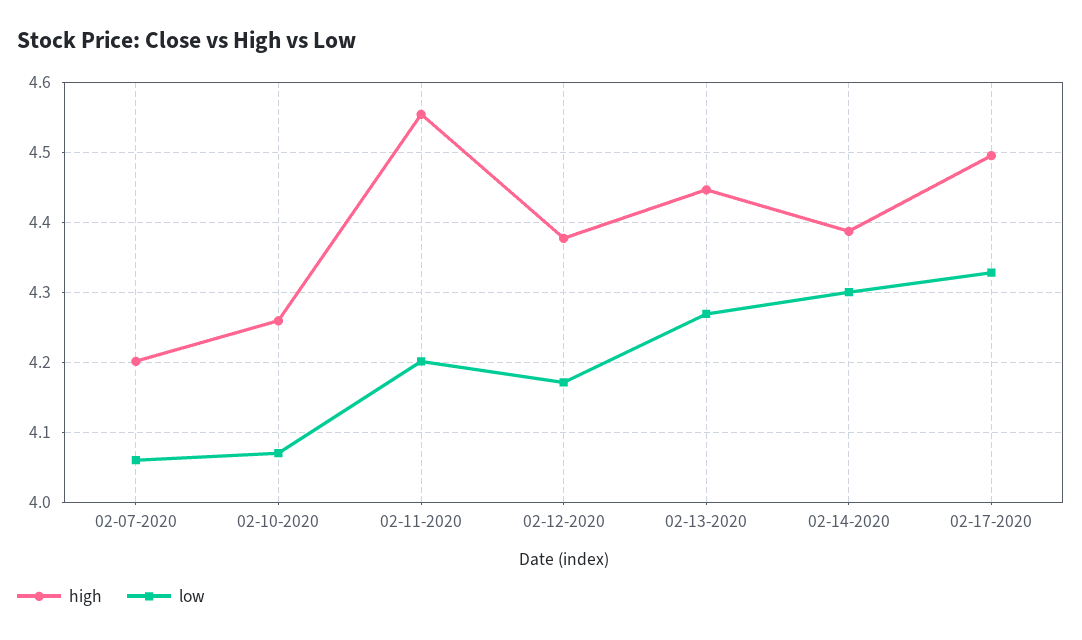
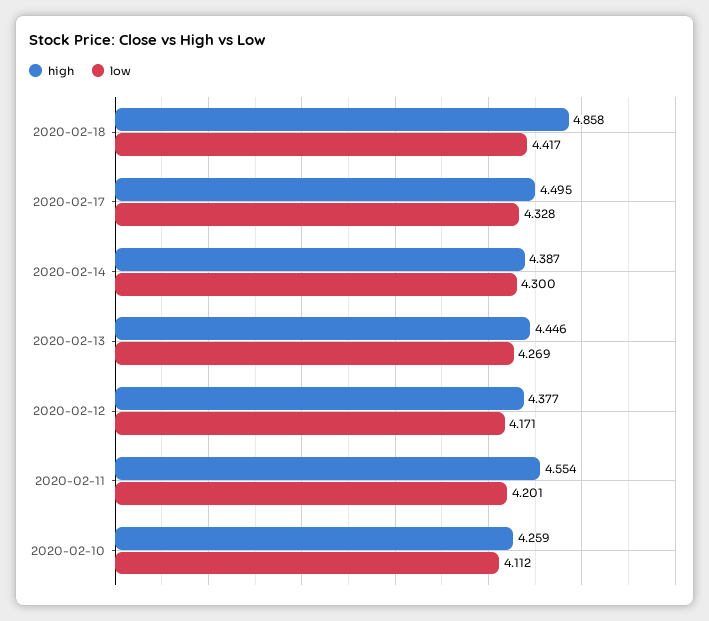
high, 02-07-2020: 4.2 -> none
low, 02-07-2020: 4.06 -> none
low, 02-10-2020: 4.07 -> 4.112
high, 2020-02-18: none -> 4.858
low, 2020-02-18: none -> 4.417

